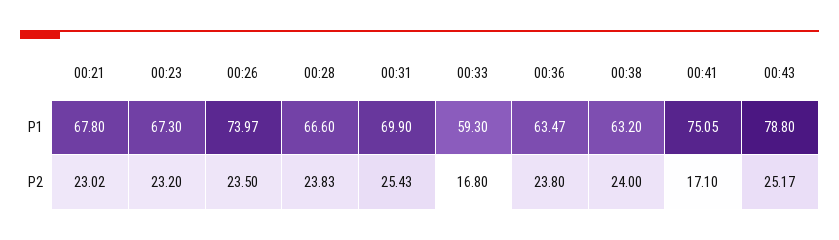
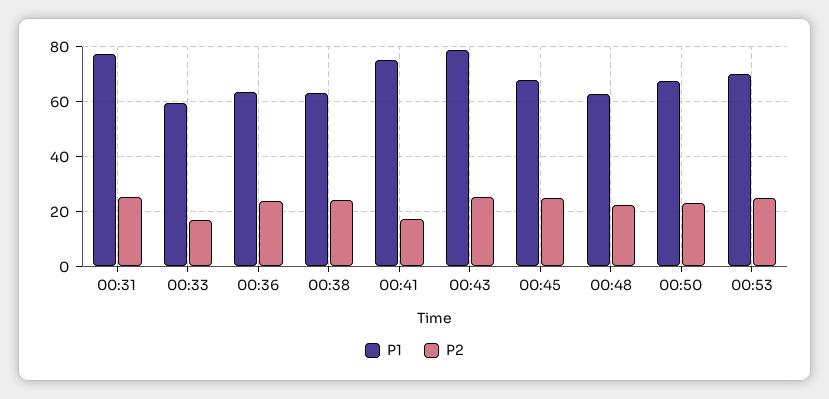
P1, 00:21: 67.8 -> none
P1, 00:23: 67.3 -> none
P1, 00:26: 73.97 -> none
P1, 00:28: 66.6 -> none
P1, 00:31: 69.9 -> 77.5
P2, 00:21: 23.02 -> none
P2, 00:23: 23.2 -> none
P2, 00:26: 23.5 -> none
P2, 00:28: 23.83 -> none
P1, 00:45: none -> 67.5
P2, 00:45: none -> 25
P1, 00:48: none -> 62.5
P2, 00:48: none -> 22.5
P1, 00:50: none -> 67.5
P2, 00:50: none -> 22.5
P1, 00:53: none -> 70
P2, 00:53: none -> 25

